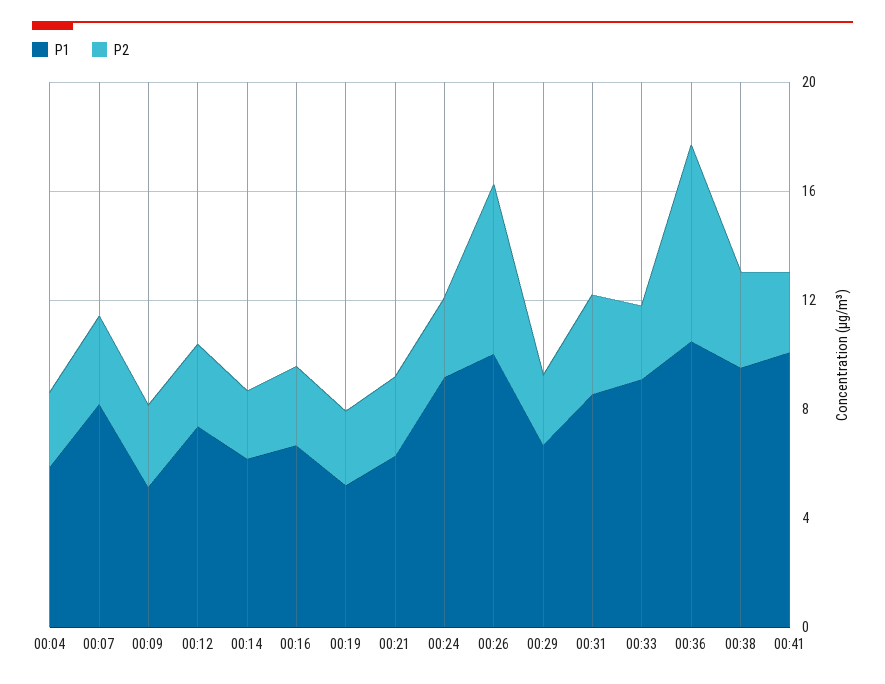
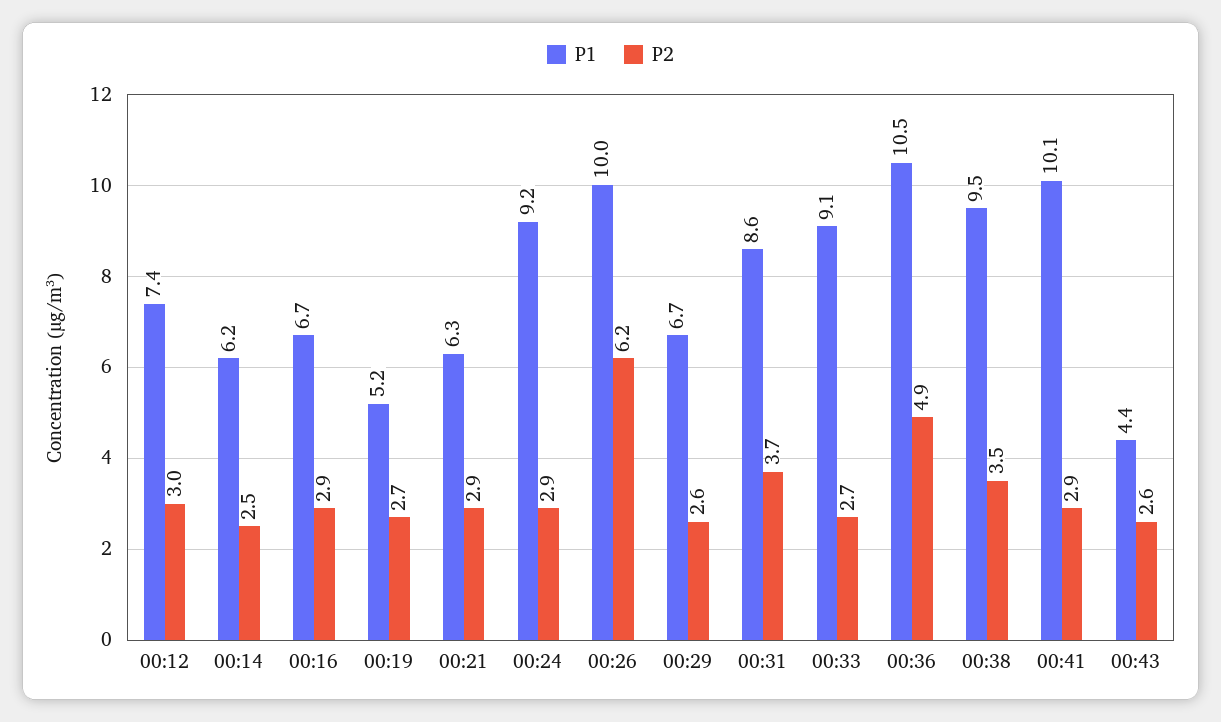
P1, 00:04: 6 -> none
P2, 00:04: 3 -> none
P1, 00:07: 8 -> none
P2, 00:07: 3 -> none
P1, 00:09: 5 -> none
P2, 00:09: 3 -> none
P2, 00:36: 7 -> 4.9
P1, 00:43: none -> 4.4
P2, 00:43: none -> 2.6

